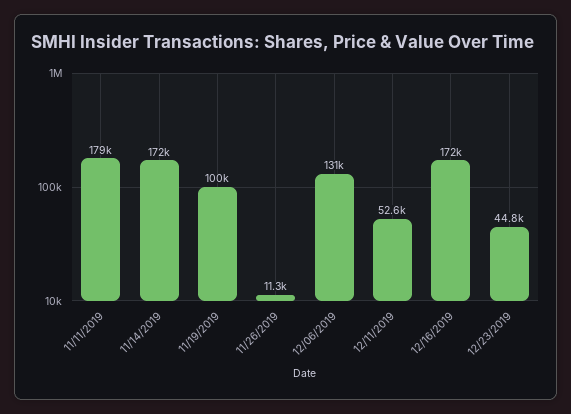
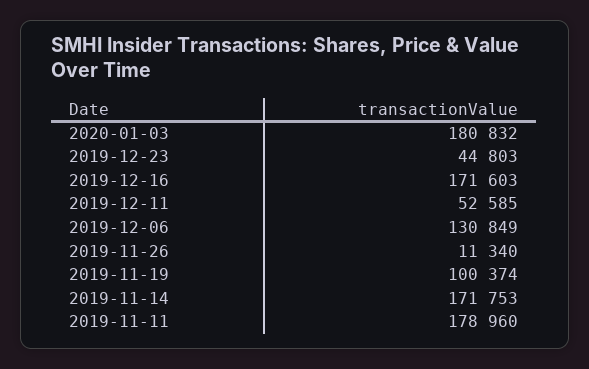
2020-01-03: none -> 180832

